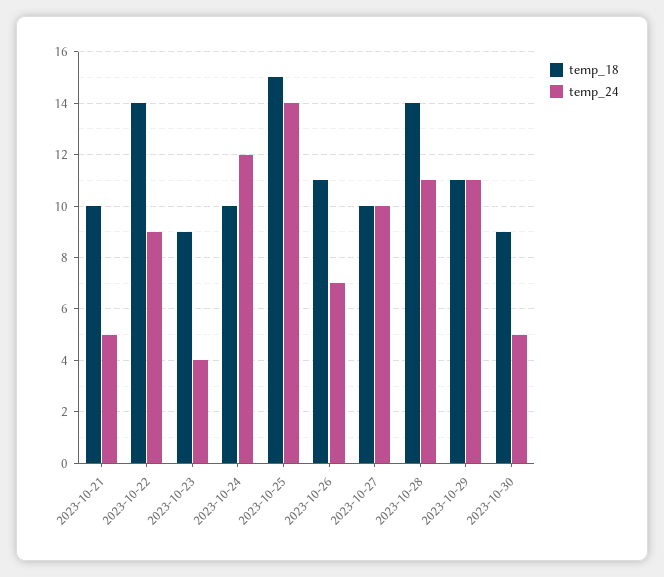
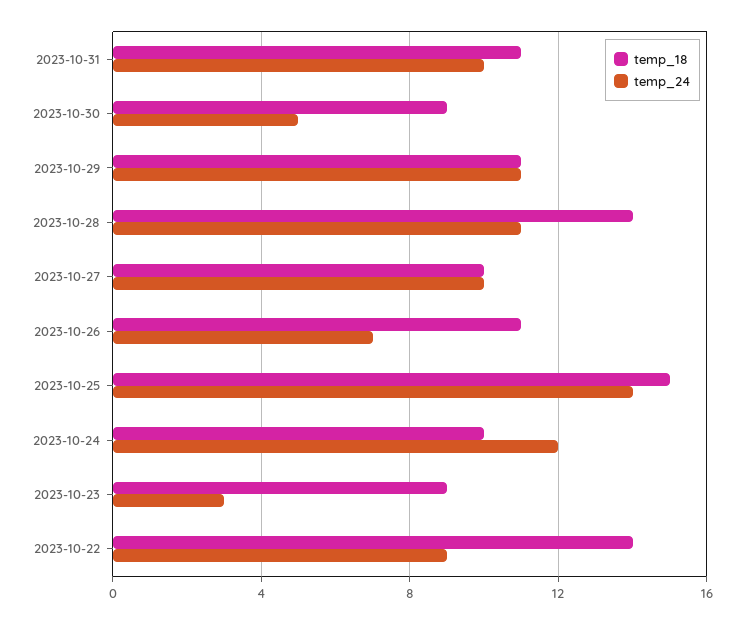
temp_18, 2023-10-21: 10 -> none
temp_24, 2023-10-21: 5 -> none
temp_24, 2023-10-23: 4 -> 3
temp_18, 2023-10-31: none -> 11
temp_24, 2023-10-31: none -> 10

